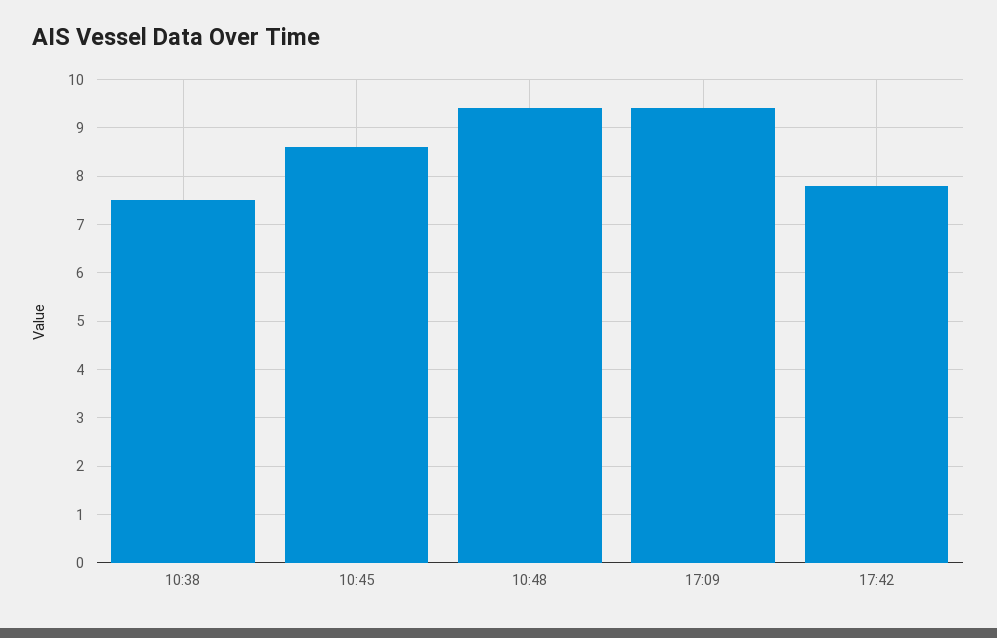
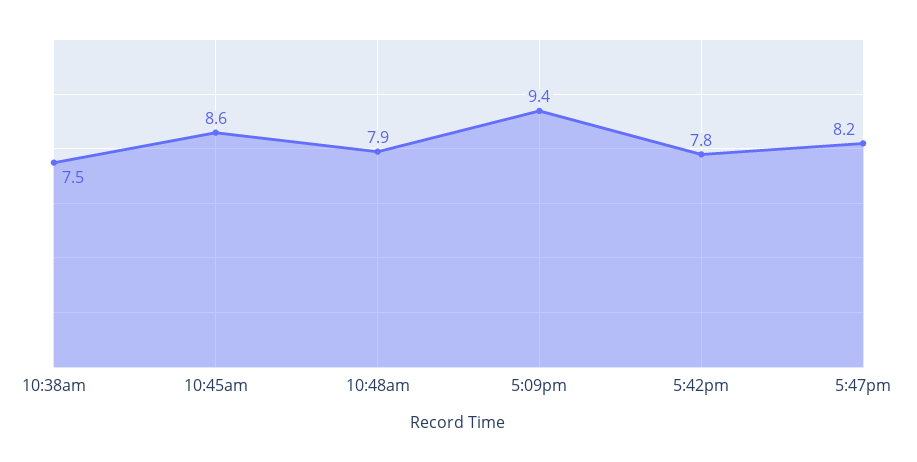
10:48: 9.5 -> 7.9
5:47pm: none -> 8.2

